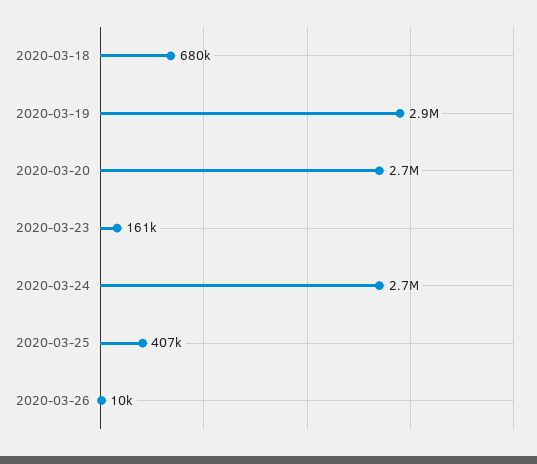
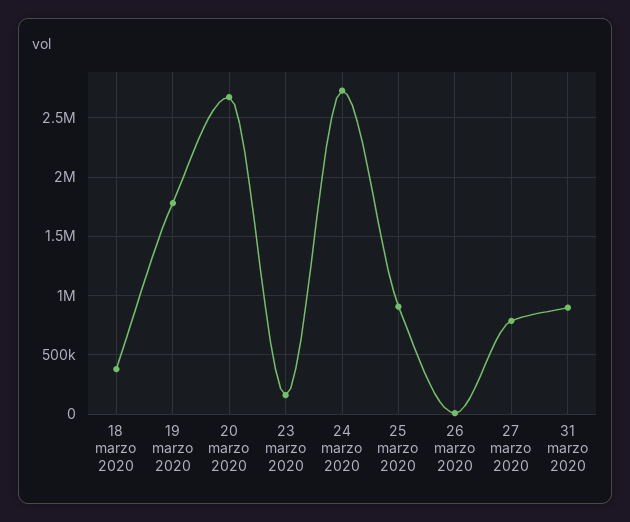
2020-03-18: 680000 -> 400000
2020-03-19: 2900000 -> 1800000
2020-03-25: 407000 -> 900000
27 marzo 2020: none -> 800000
31 marzo 2020: none -> 900000

